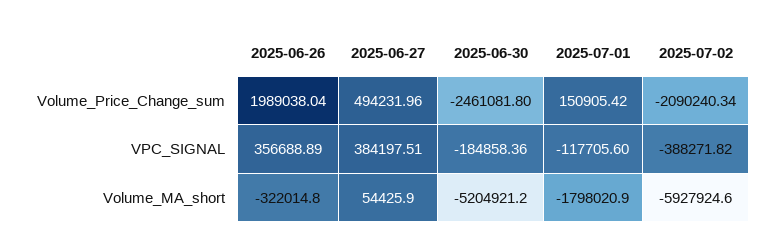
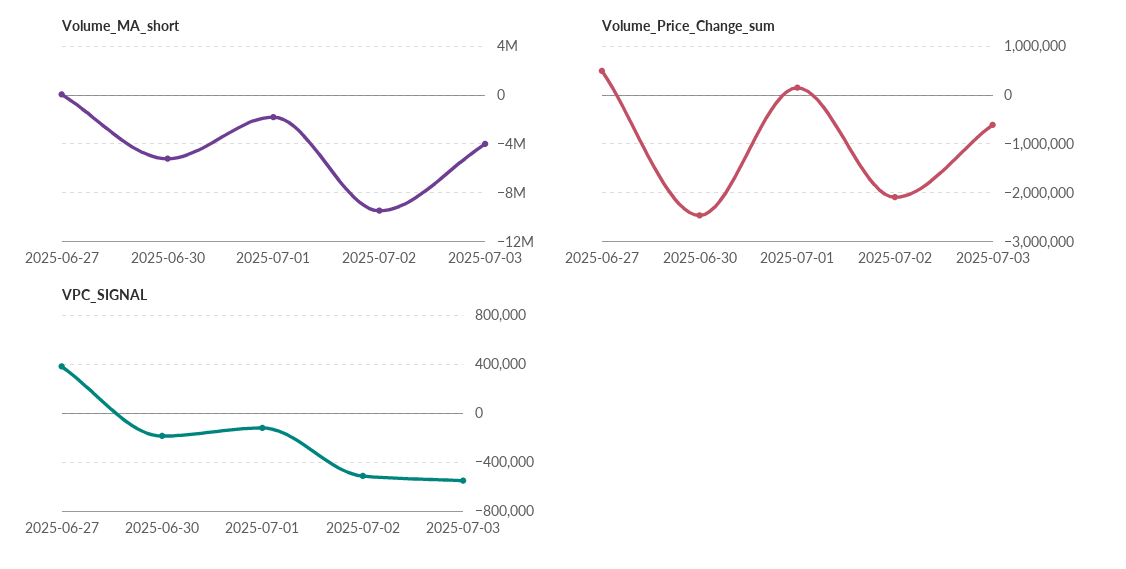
Volume_Price_Change_sum, 2025-06-26: 1989038.04 -> none
VPC_SIGNAL, 2025-06-26: 356688.89 -> none
VPC_SIGNAL, 2025-07-02: -388271.82 -> -500000
Volume_MA_short, 2025-06-26: -322014.8 -> none
Volume_MA_short, 2025-07-02: -5927924.6 -> -9500000
Volume_MA_short, 2025-07-03: none -> -4000000
Volume_Price_Change_sum, 2025-07-03: none -> -600000
VPC_SIGNAL, 2025-07-03: none -> -550000

